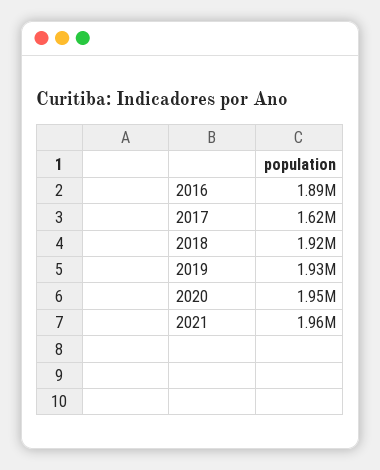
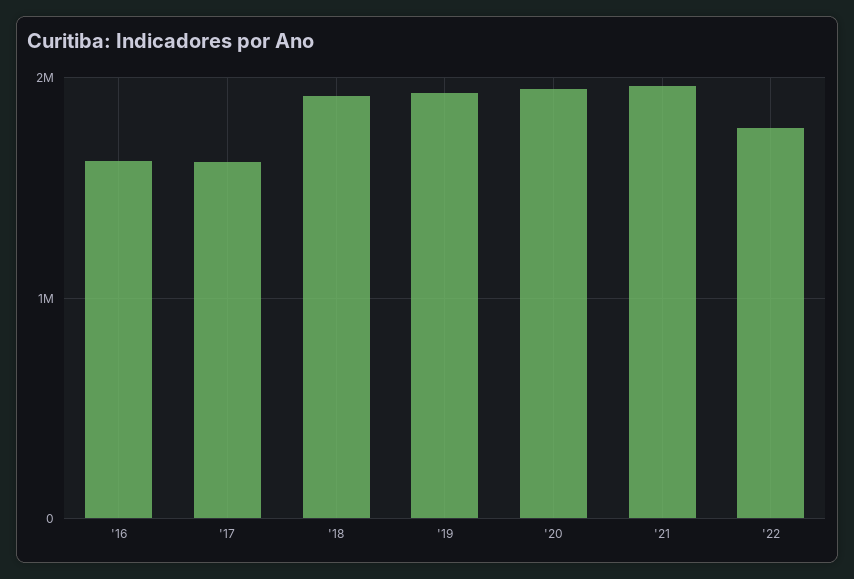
2016: 1890000 -> 1600000
'22: none -> 1800000

